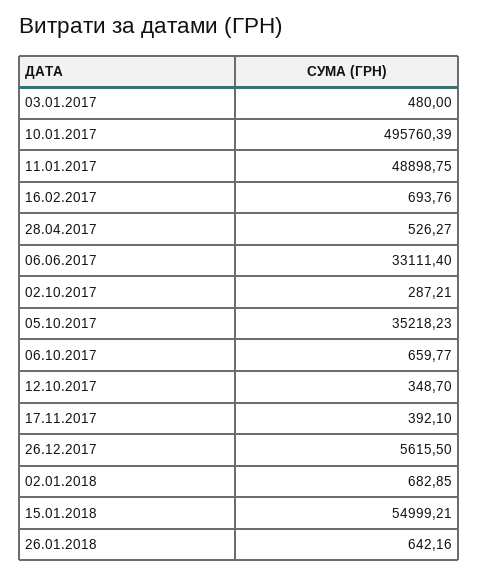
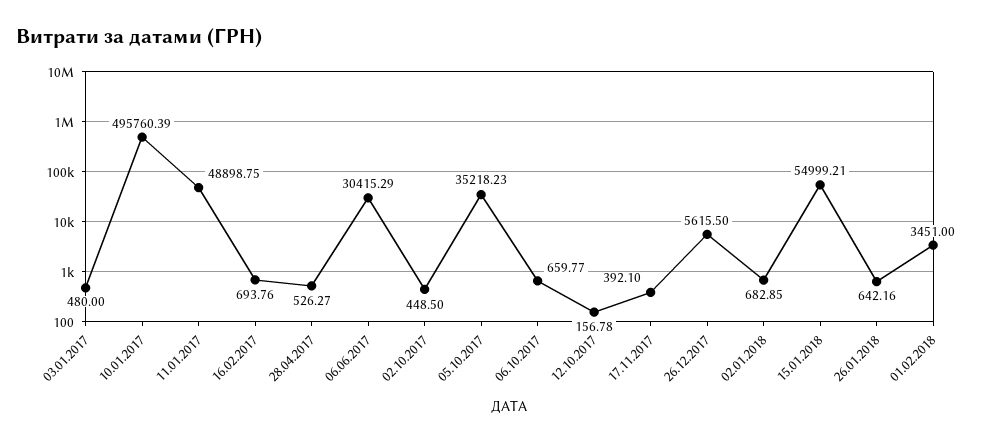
06.06.2017: 33111.4 -> 30415.29
02.10.2017: 287.21 -> 448.5
12.10.2017: 348.7 -> 156.78
01.02.2018: none -> 3451

